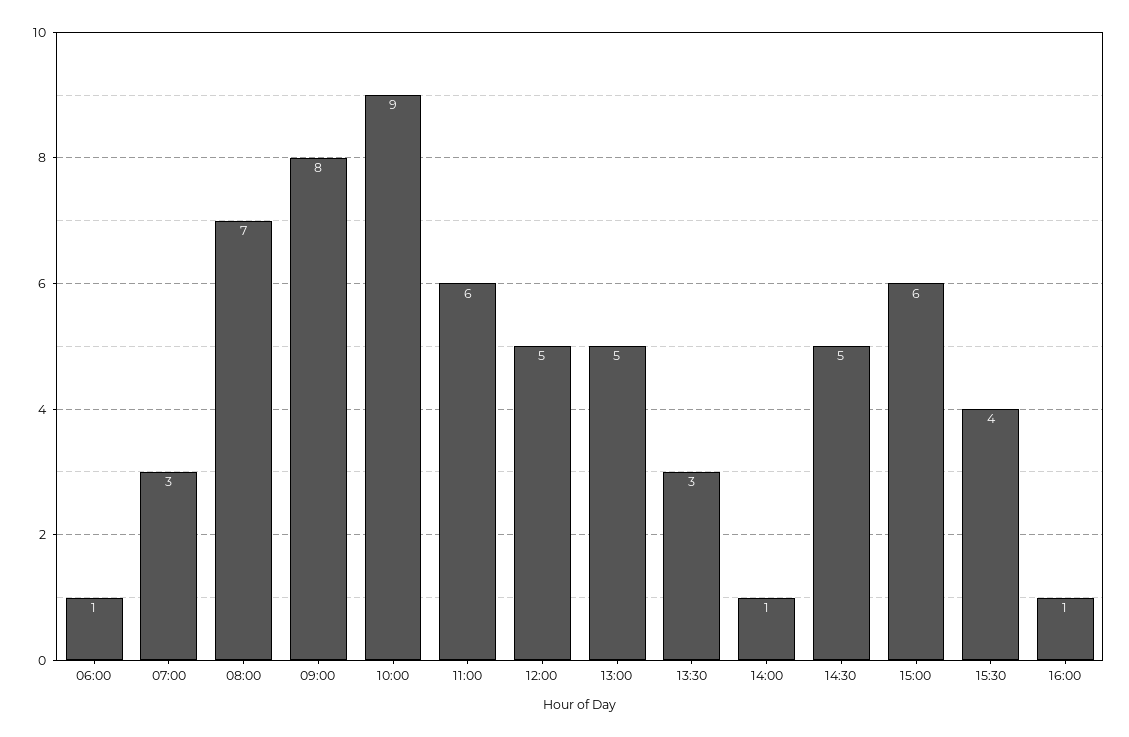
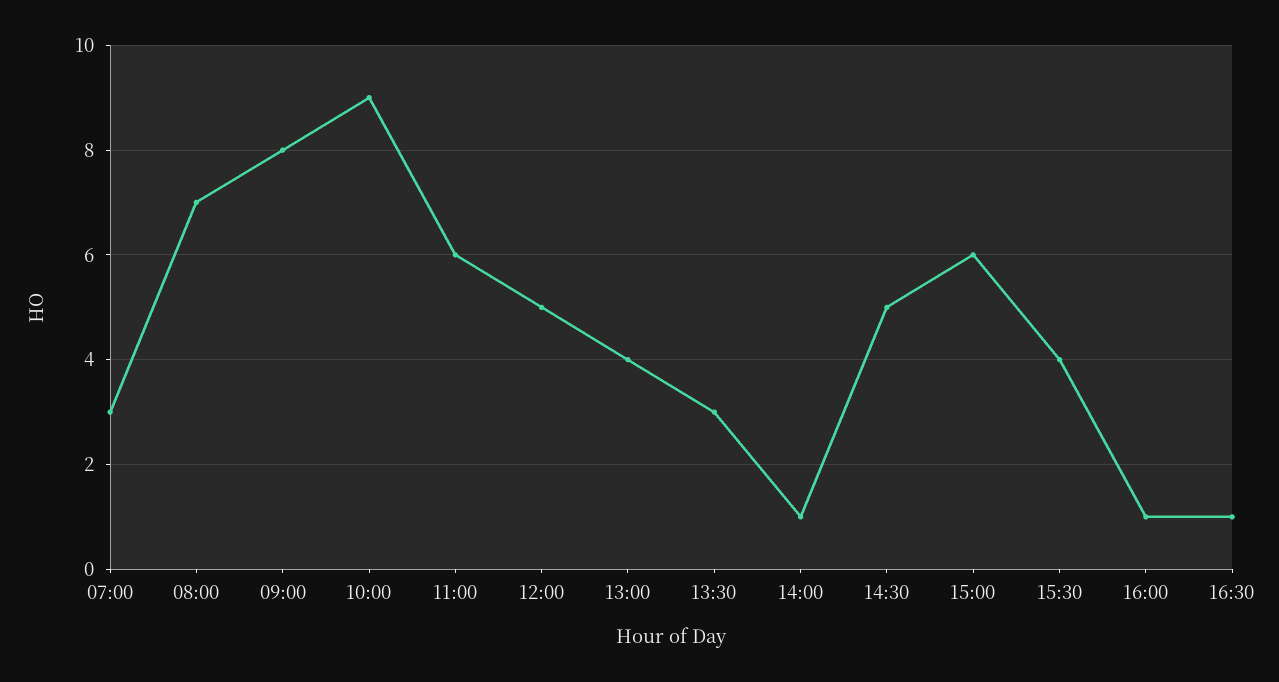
06:00: 1 -> none
13:00: 5 -> 4
16:30: none -> 1

